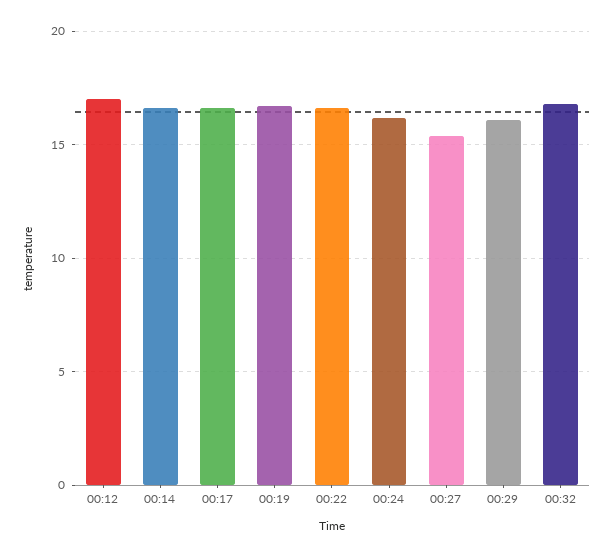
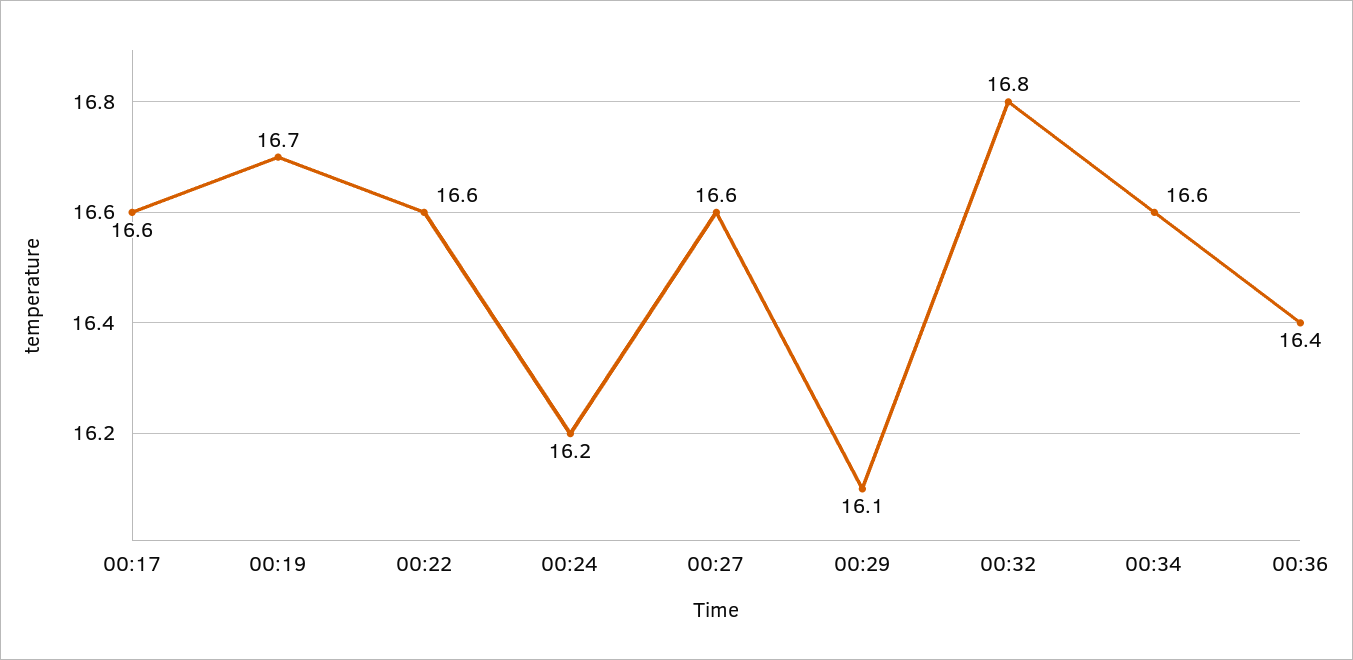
00:12: 17 -> none
00:14: 16.5 -> none
00:27: 15.5 -> 16.6
00:34: none -> 16.6
00:36: none -> 16.4

